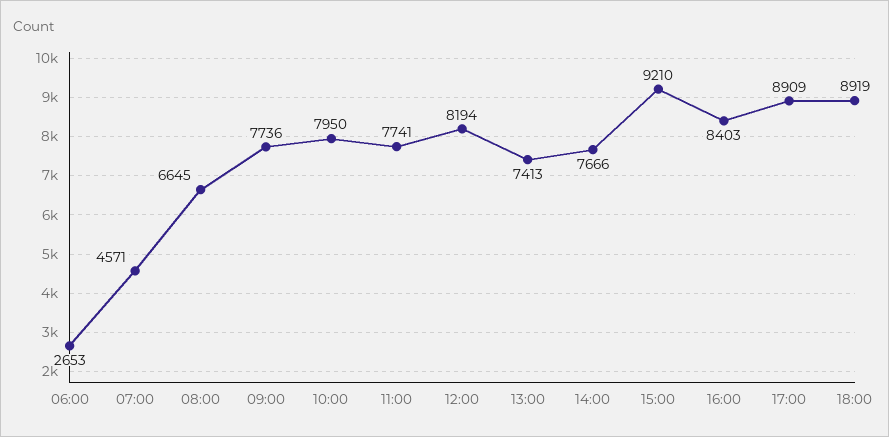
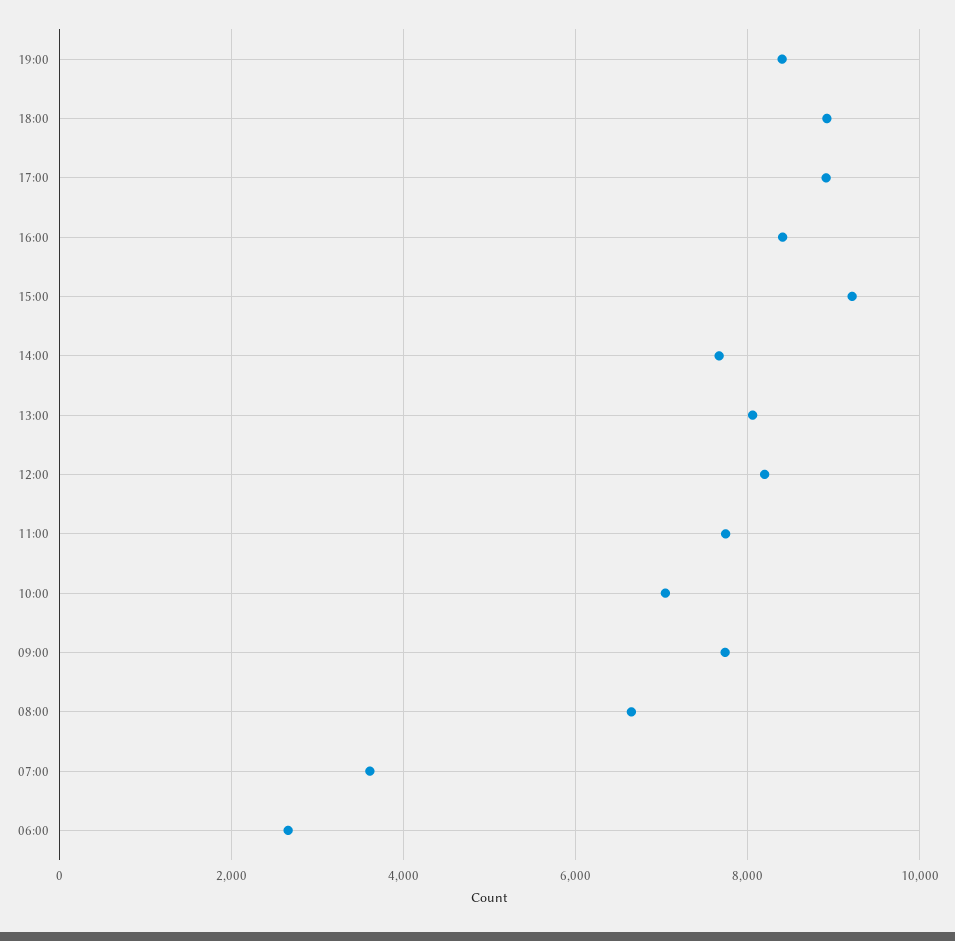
07:00: 4571 -> 3600
10:00: 7950 -> 7000
13:00: 7413 -> 8000
19:00: none -> 8400

